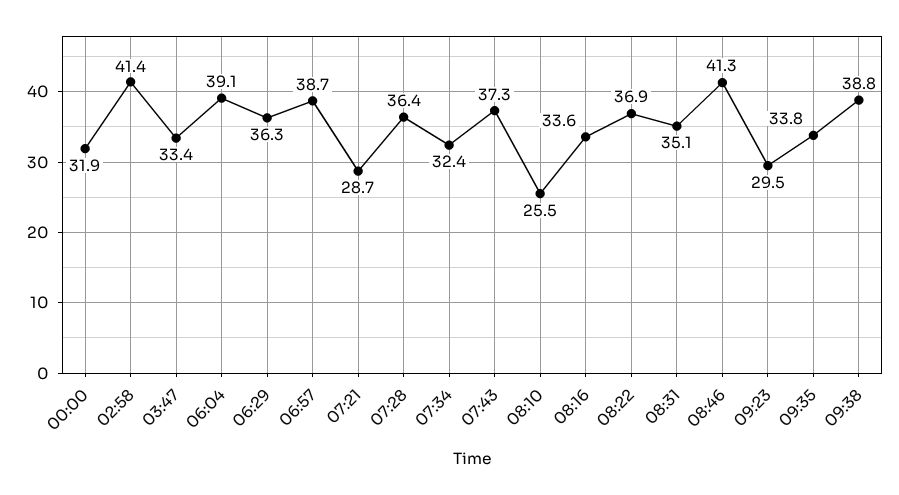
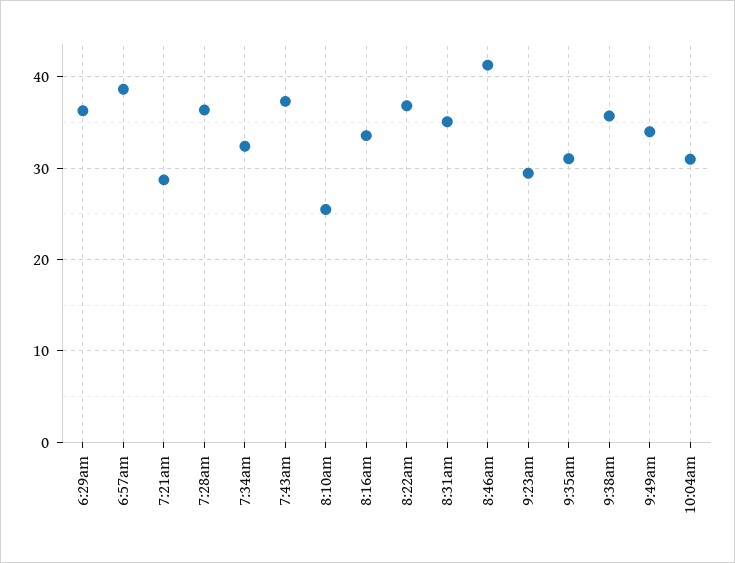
00:00: 31.9 -> none
02:58: 41.4 -> none
03:47: 33.4 -> none
06:04: 39.1 -> none
09:35: 33.8 -> 31
09:38: 38.8 -> 36
9:49am: none -> 34
10:04am: none -> 31

